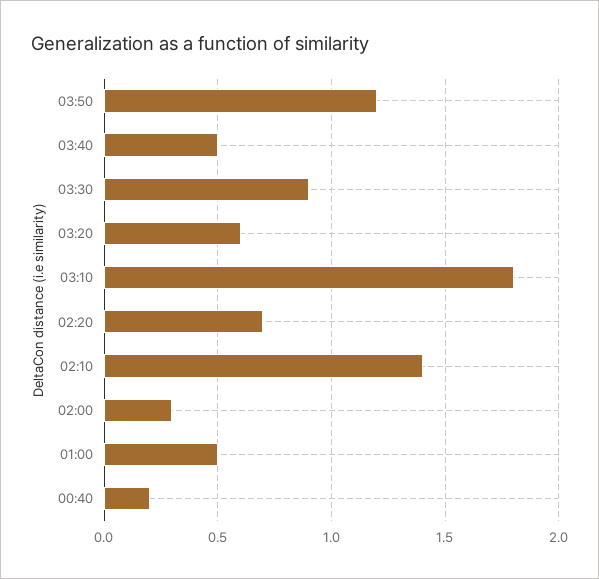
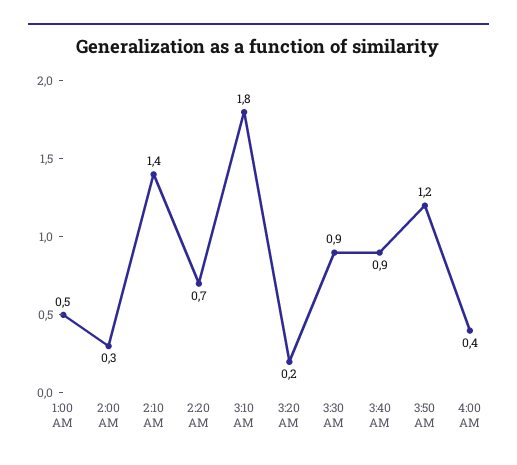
03:40: 0.5 -> 0.9
03:20: 0.6 -> 0.2
00:40: 0.2 -> none
4:00 AM: none -> 0.4

